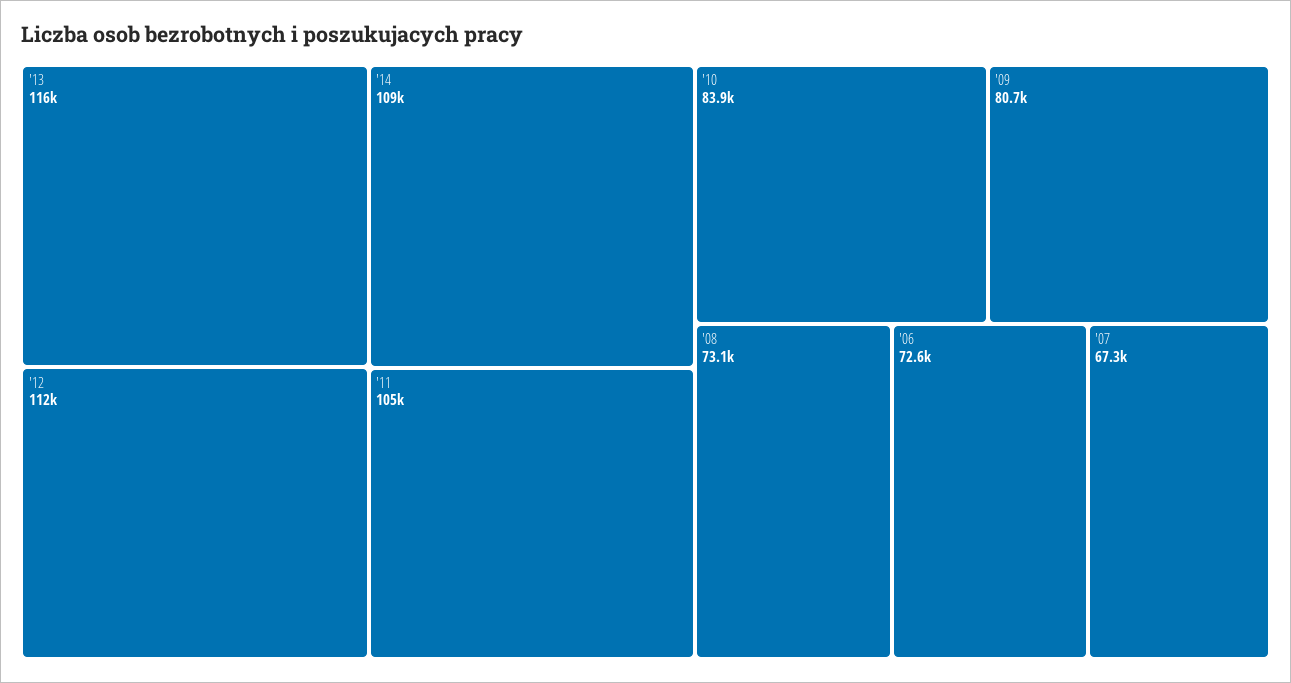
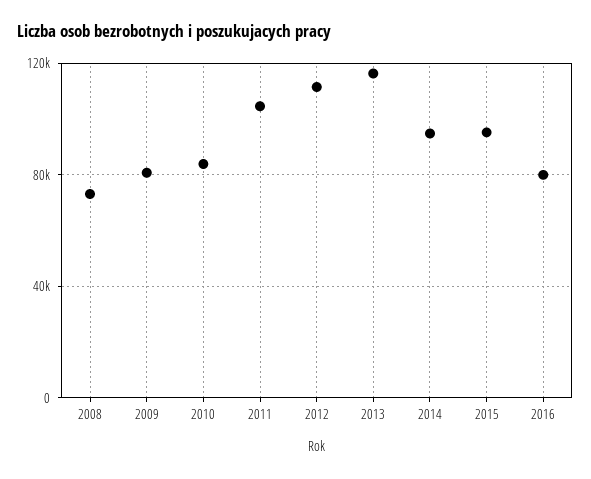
'14: 109000 -> 95000
'06: 72600 -> none
'07: 67300 -> none
2015: none -> 95000
2016: none -> 80000

